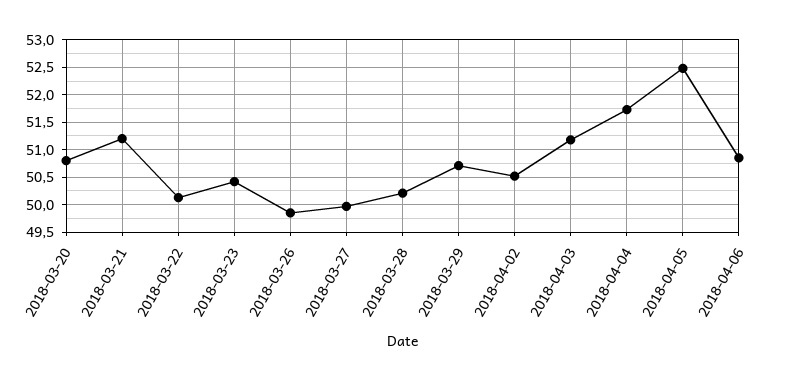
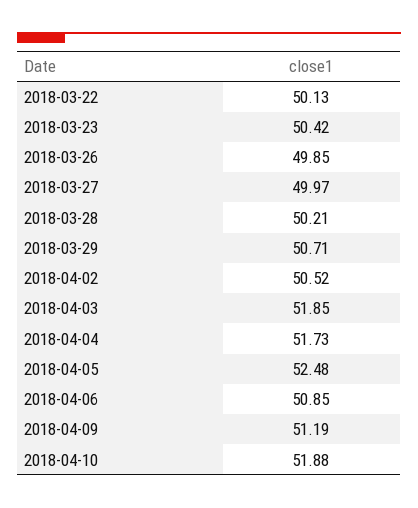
2018-03-20: 50.75 -> none
2018-03-21: 51.25 -> none
2018-04-03: 51.25 -> 51.85
2018-04-09: none -> 51.19
2018-04-10: none -> 51.88

